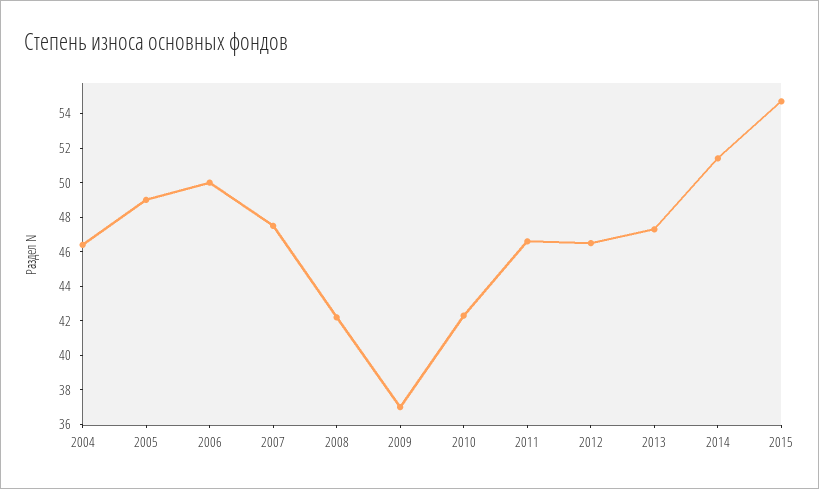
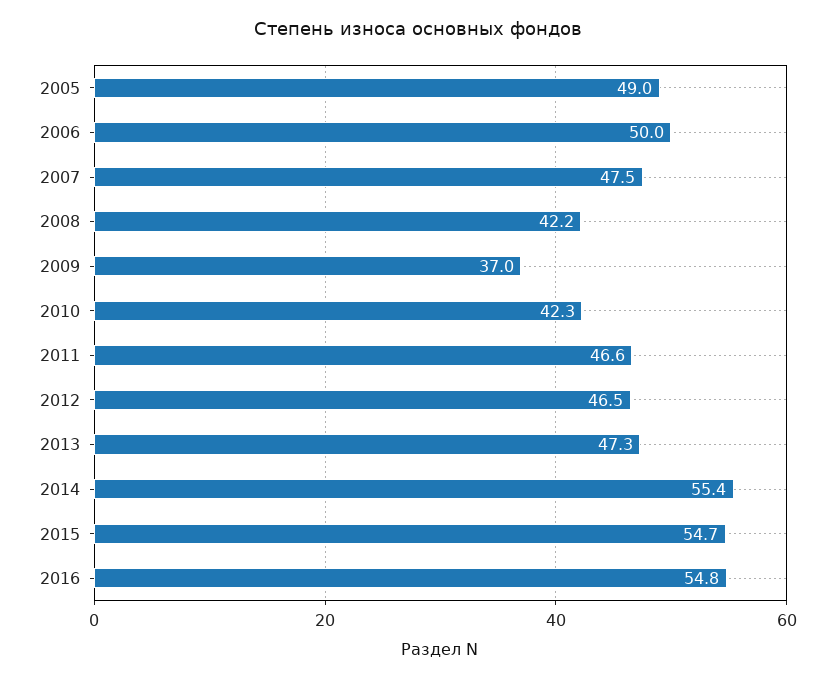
2004: 46.5 -> none
2014: 51.5 -> 55.4
2016: none -> 54.8

